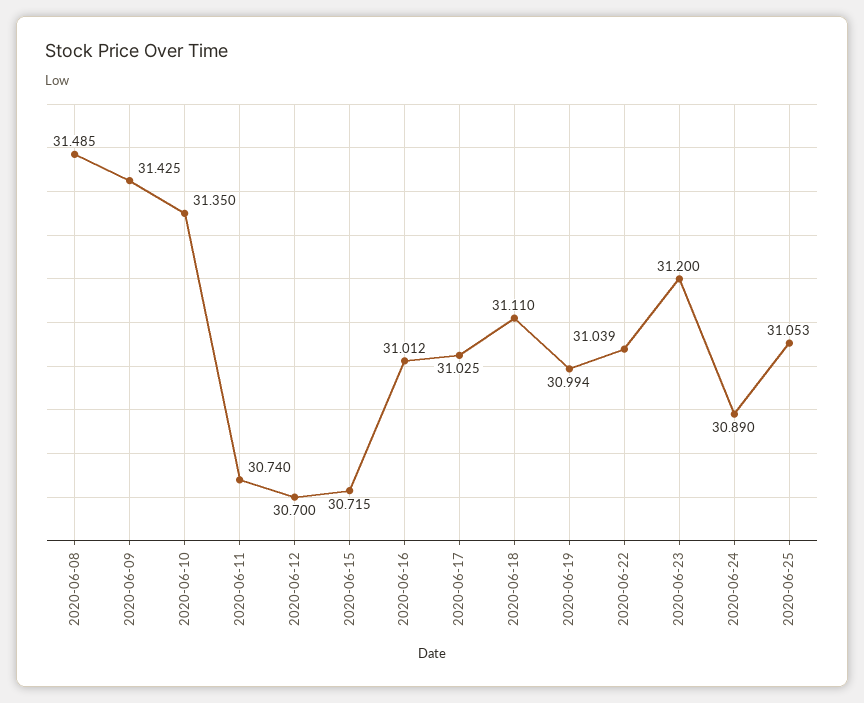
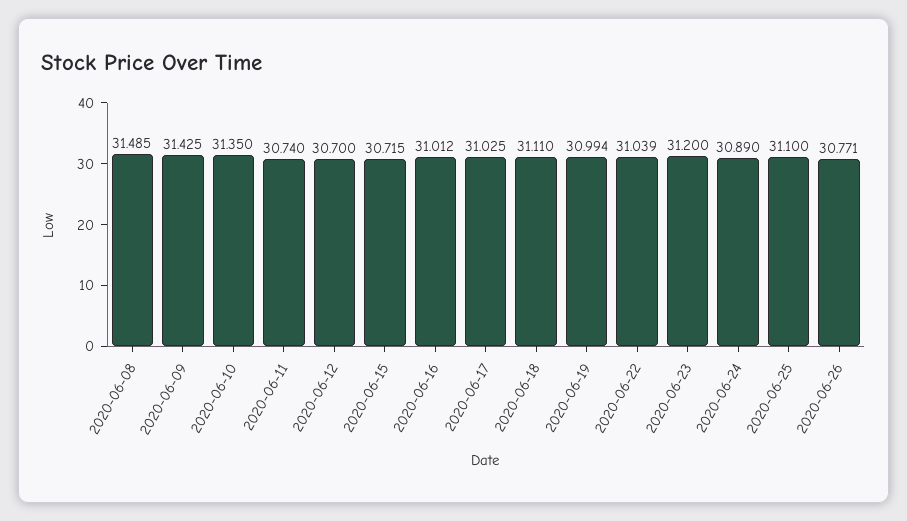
2020-06-25: 31.053 -> 31.1
2020-06-26: none -> 30.771

